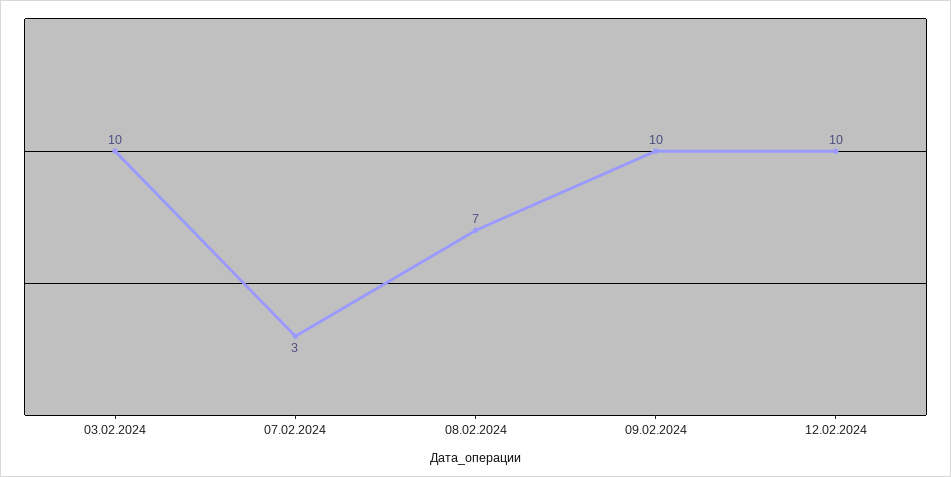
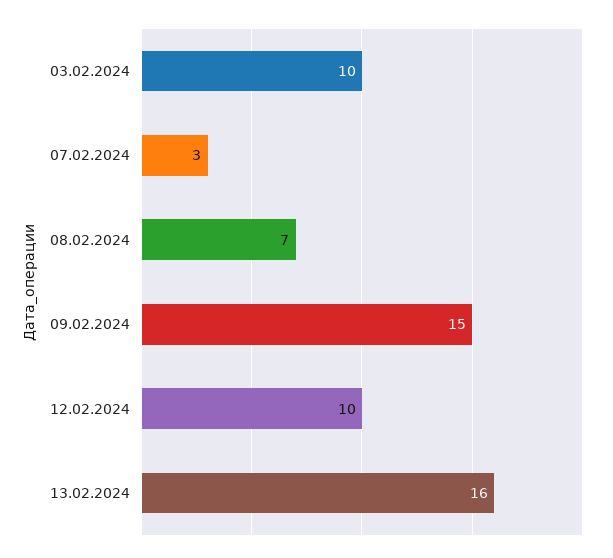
09.02.2024: 10 -> 15
13.02.2024: none -> 16

